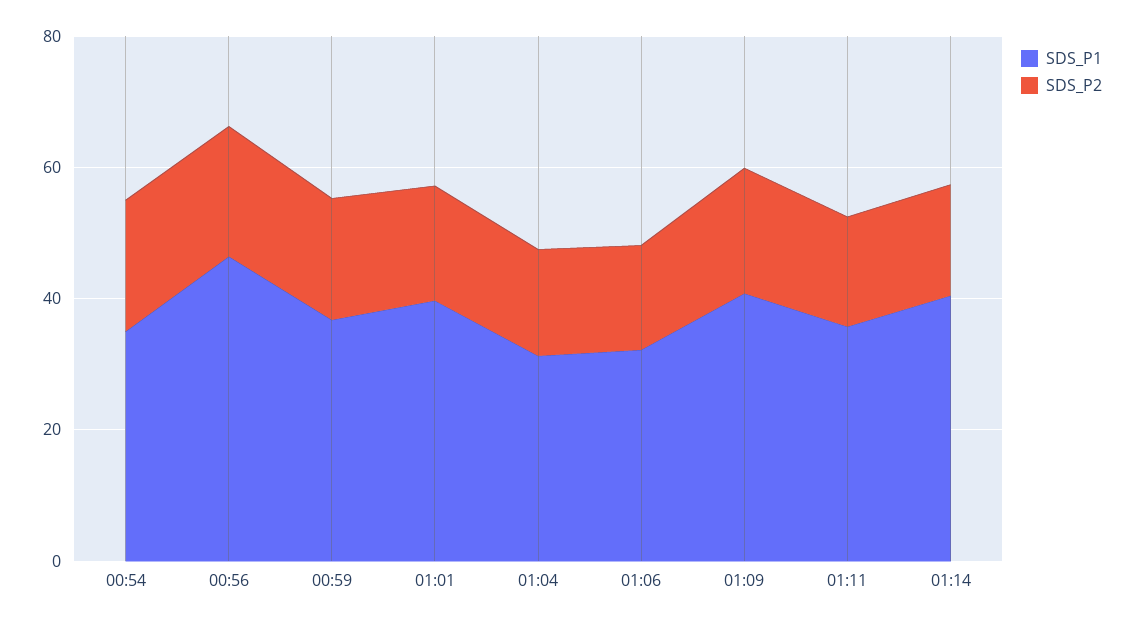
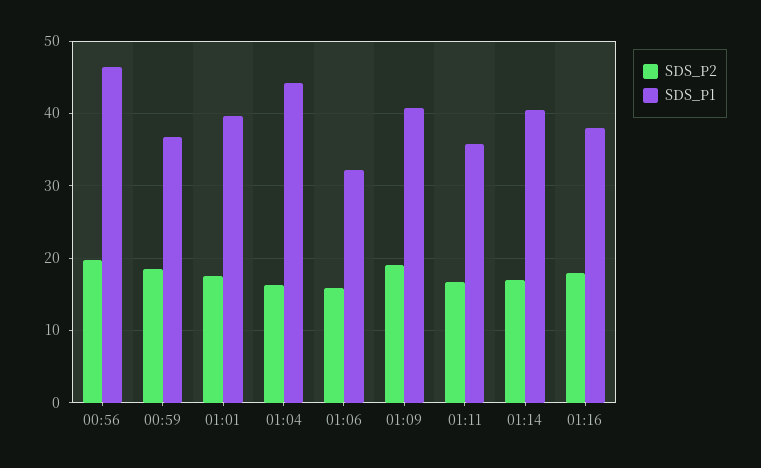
SDS_P1, 00:54: 35 -> none
SDS_P2, 00:54: 20 -> none
SDS_P1, 01:04: 30 -> 44
SDS_P2, 01:16: none -> 18
SDS_P1, 01:16: none -> 38

